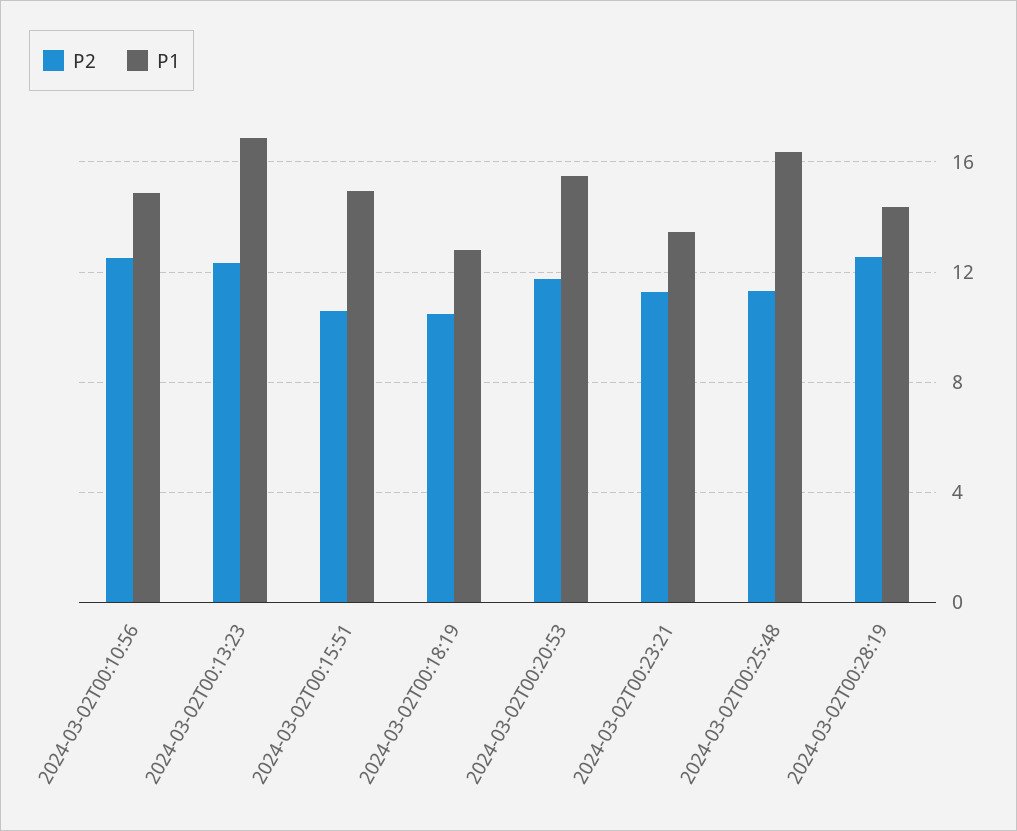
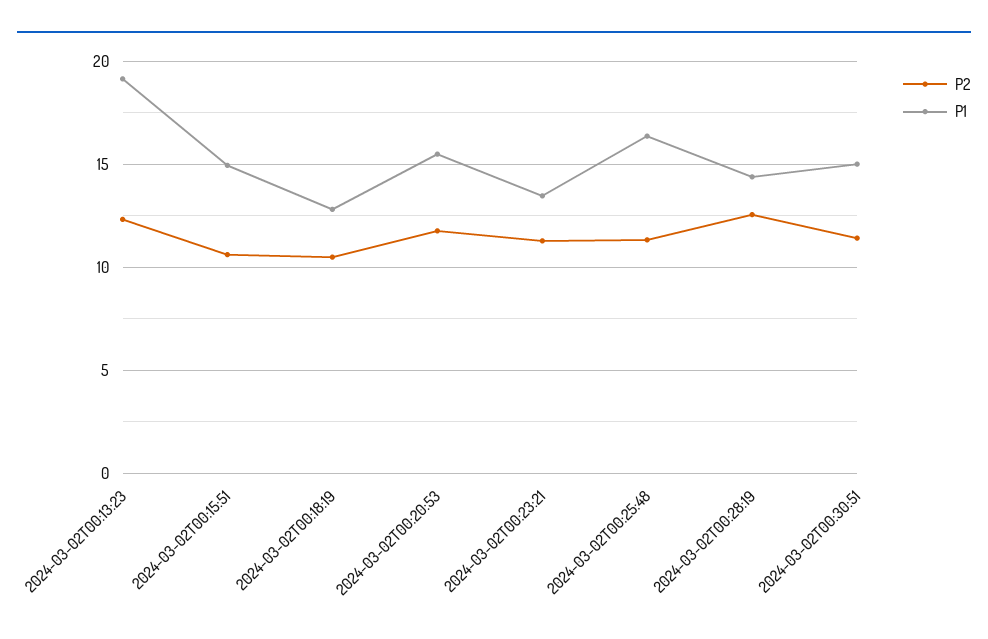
P2, 2024-03-02T00:10:56: 12.5 -> none
P1, 2024-03-02T00:10:56: 15 -> none
P1, 2024-03-02T00:13:23: 17 -> 19
P2, 2024-03-02T00:30:51: none -> 11.5
P1, 2024-03-02T00:30:51: none -> 15

